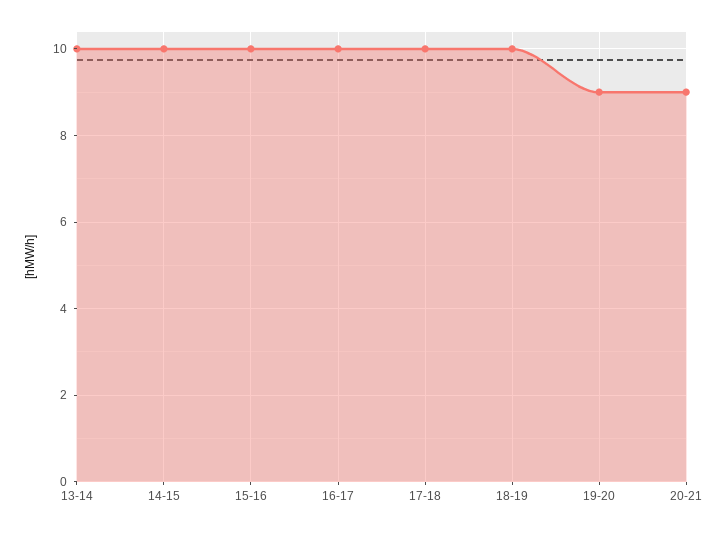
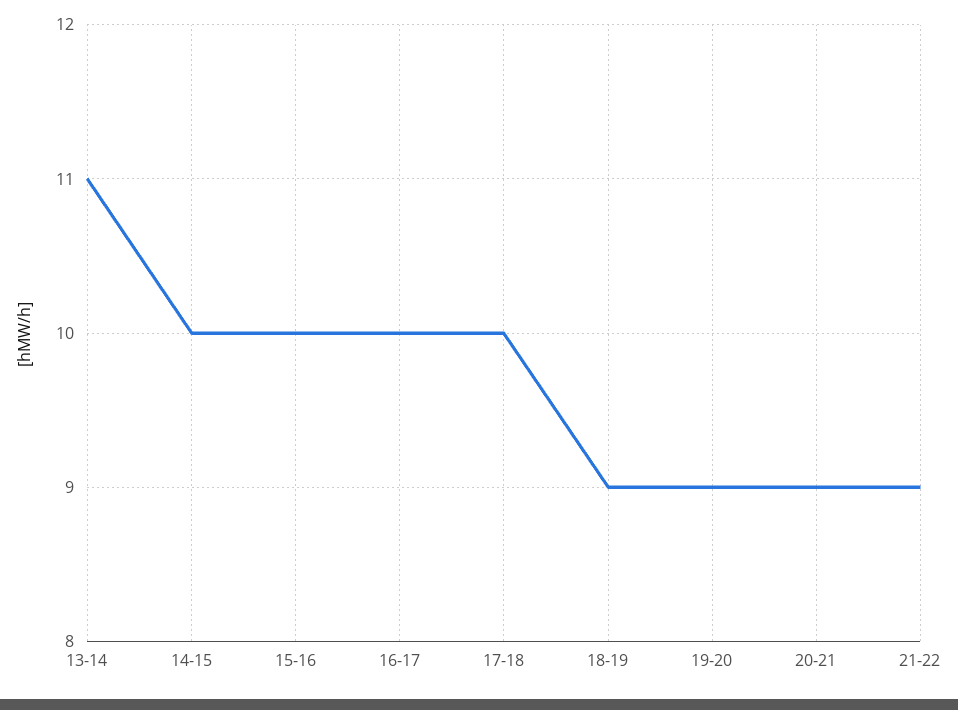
13-14: 10 -> 11
18-19: 10 -> 9
21-22: none -> 9

